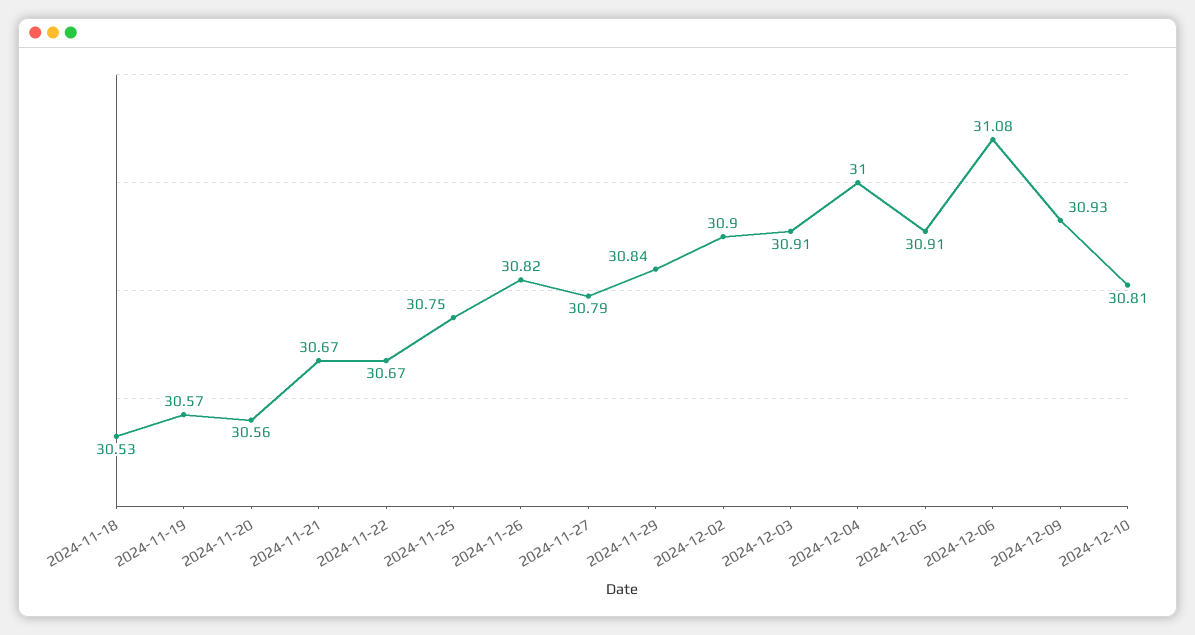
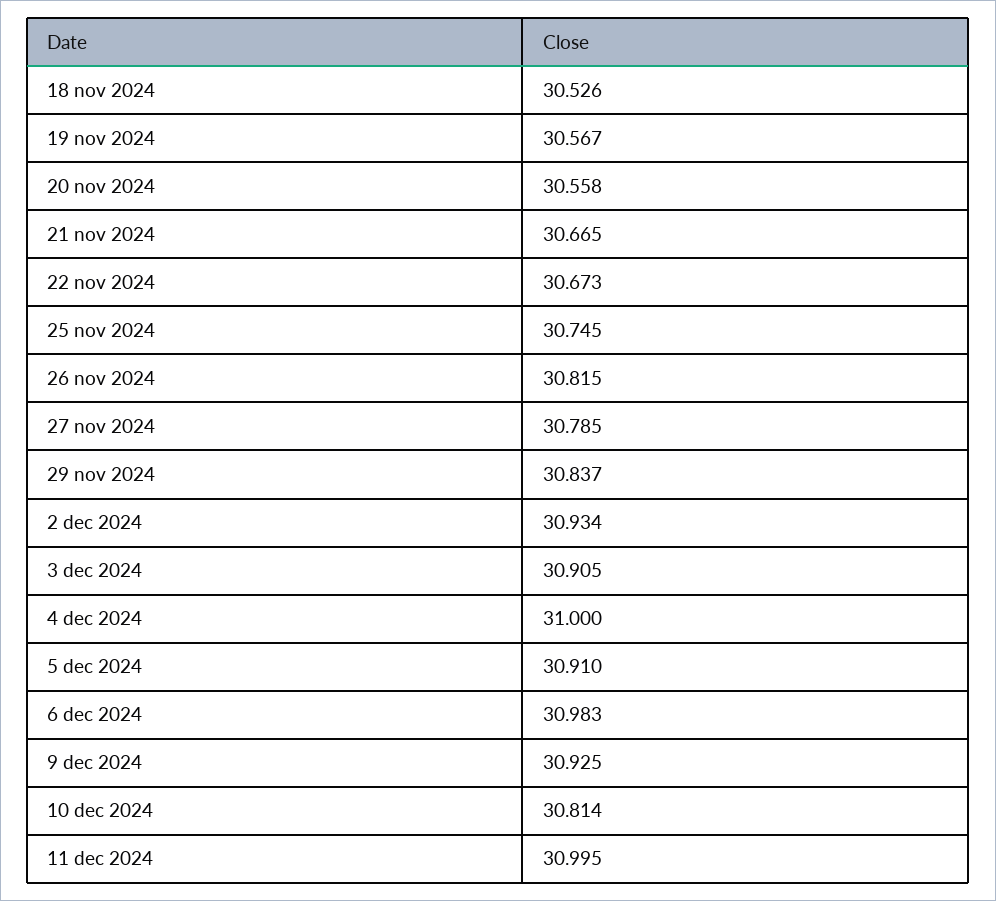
2024-12-02: 30.9 -> 30.934
2024-12-06: 31.08 -> 30.983
11 dec 2024: none -> 30.995

